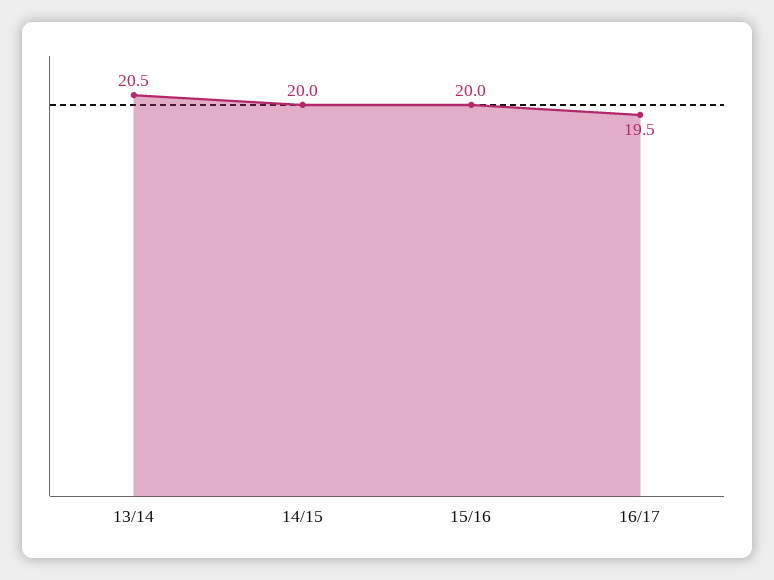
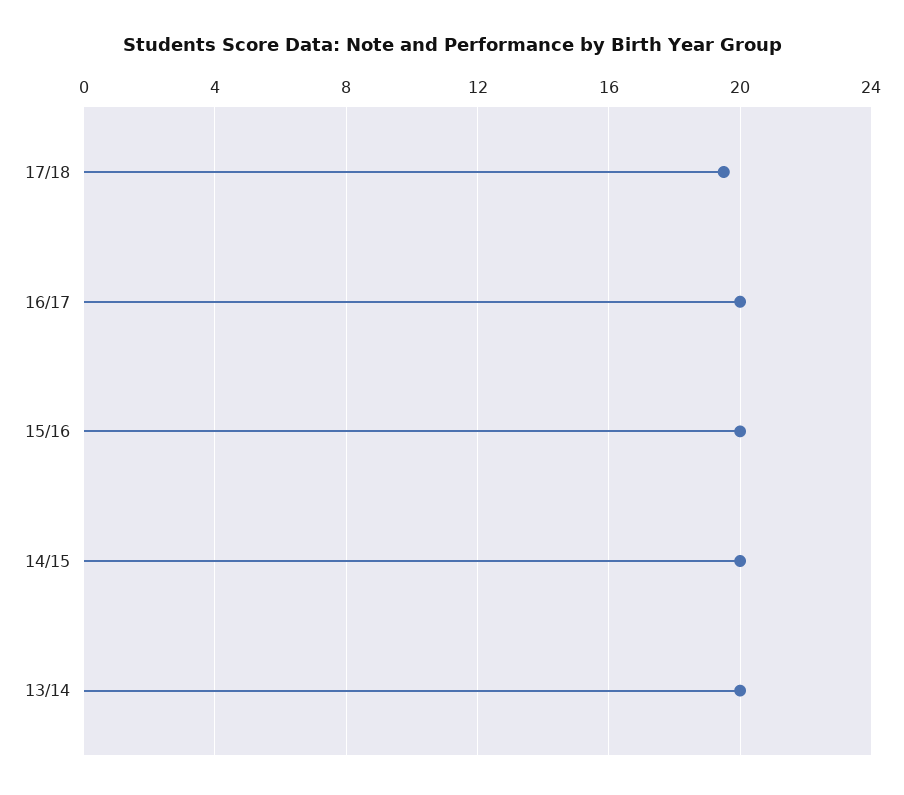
13/14: 20.5 -> 20
16/17: 19.5 -> 20
17/18: none -> 19.5

